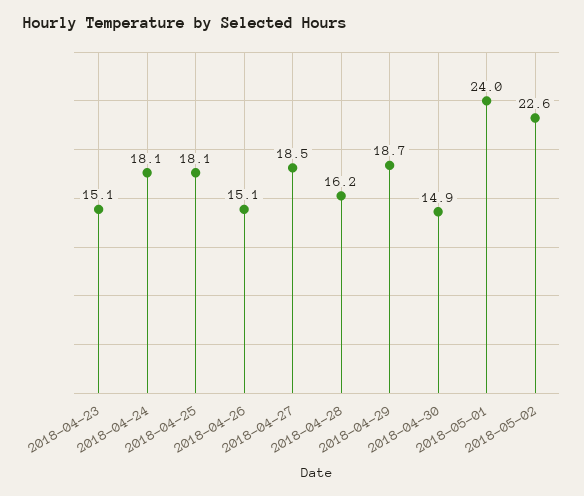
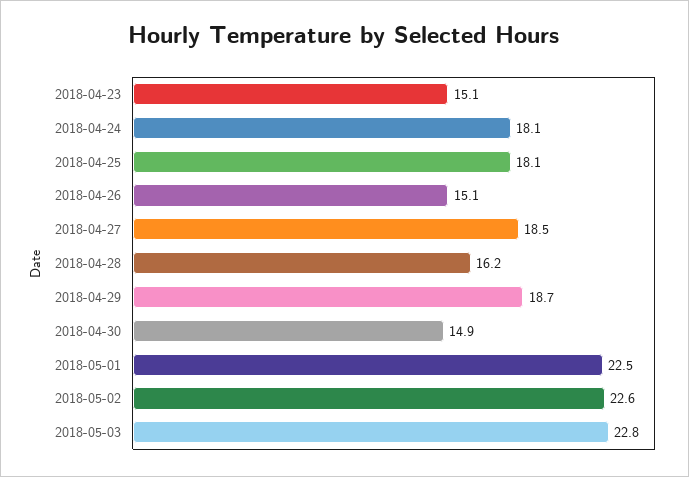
2018-05-01: 24 -> 22.5
2018-05-03: none -> 22.8

